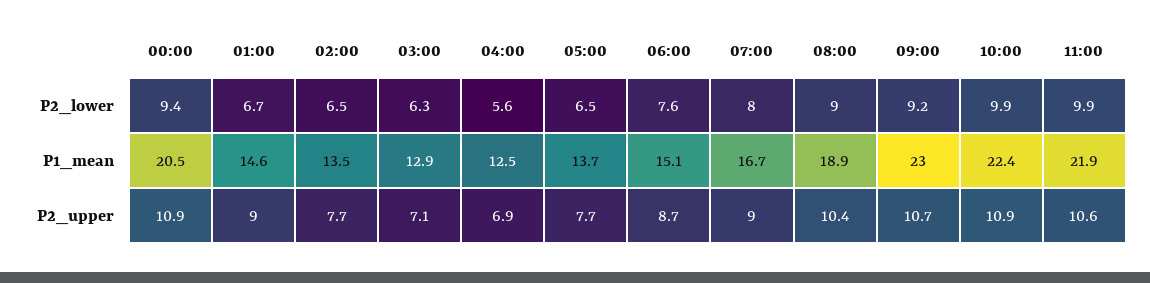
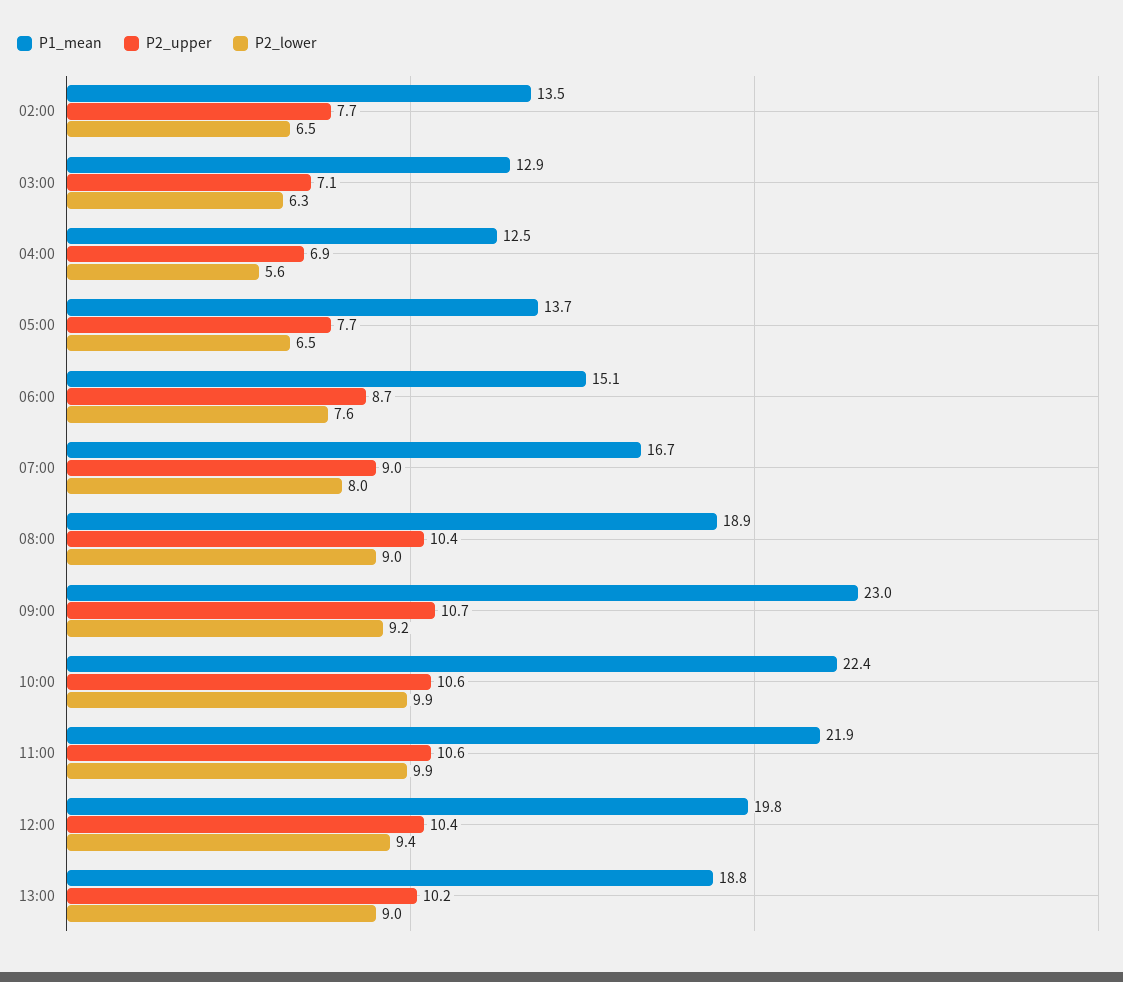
P2_lower, 00:00: 9.4 -> none
P2_lower, 01:00: 6.7 -> none
P1_mean, 00:00: 20.5 -> none
P1_mean, 01:00: 14.6 -> none
P2_upper, 00:00: 10.9 -> none
P2_upper, 01:00: 9 -> none
P2_upper, 10:00: 10.9 -> 10.6
P1_mean, 12:00: none -> 19.8
P2_upper, 12:00: none -> 10.4
P2_lower, 12:00: none -> 9.4
P1_mean, 13:00: none -> 18.8
P2_upper, 13:00: none -> 10.2
P2_lower, 13:00: none -> 9

